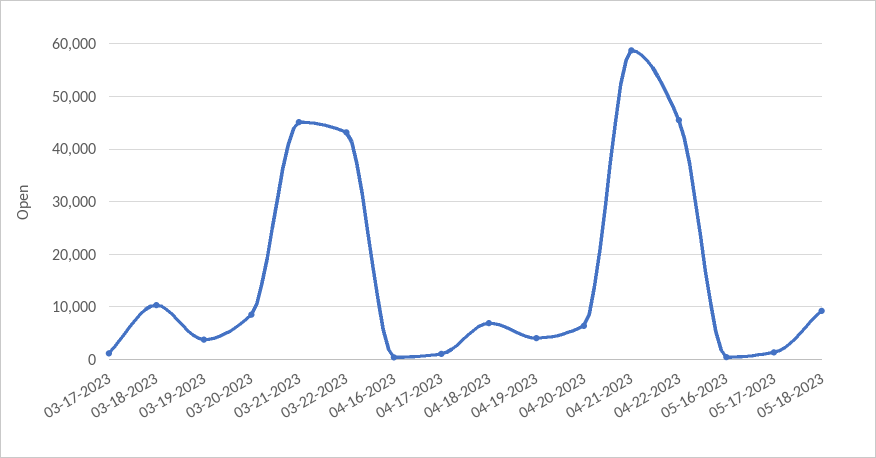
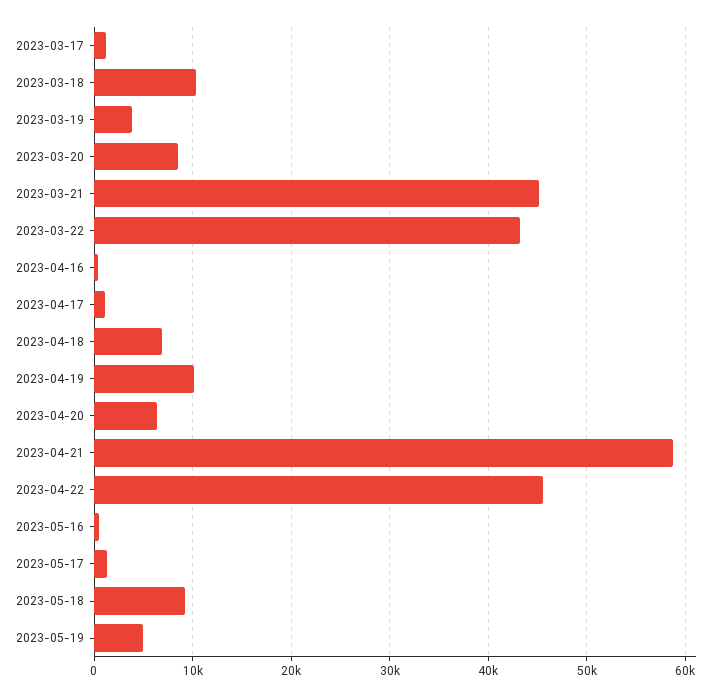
04-19-2023: 4000 -> 10000
2023-05-19: none -> 5000

